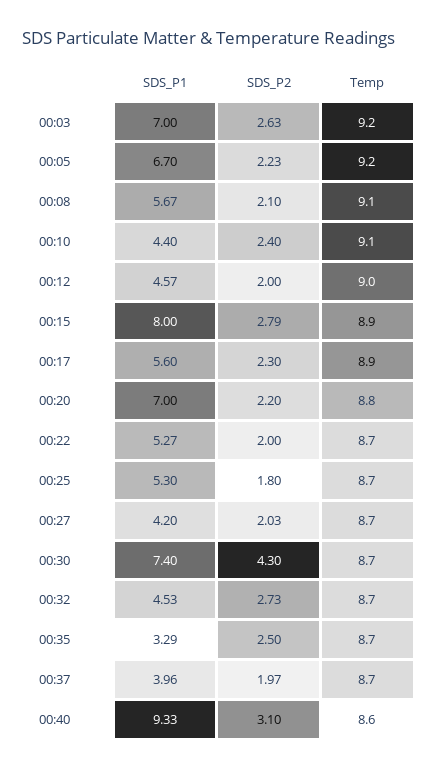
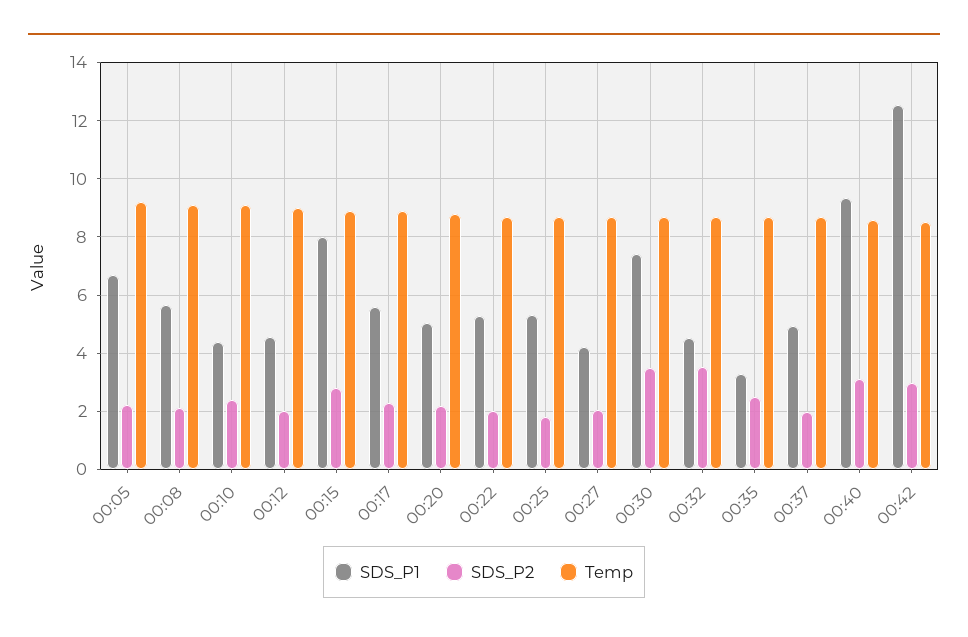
SDS_P1, 00:03: 7 -> none
SDS_P2, 00:03: 2.63 -> none
Temp, 00:03: 9.2 -> none
SDS_P1, 00:20: 7 -> 5
SDS_P2, 00:30: 4.3 -> 3.5
SDS_P2, 00:32: 2.73 -> 3.5
SDS_P1, 00:37: 3.96 -> 5
SDS_P1, 00:42: none -> 12.5
SDS_P2, 00:42: none -> 3
Temp, 00:42: none -> 8.5

